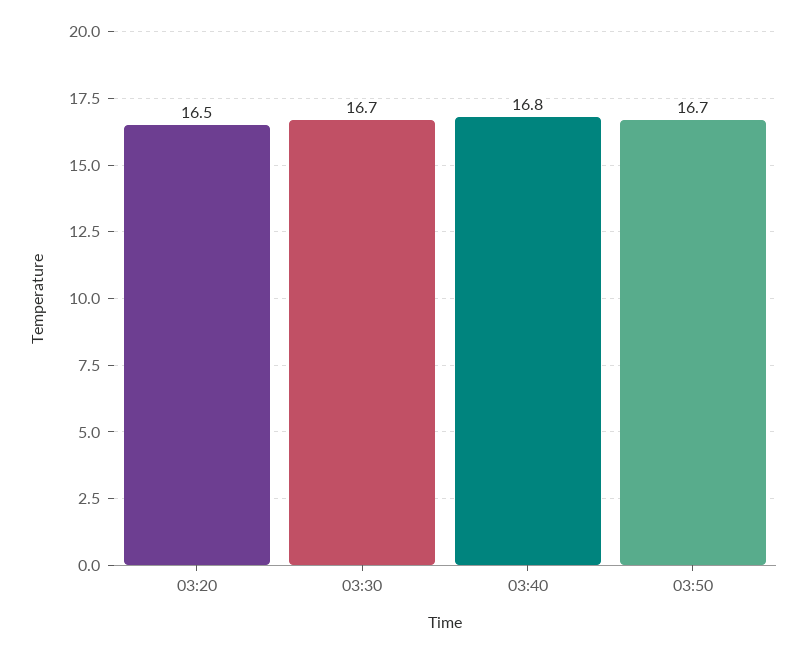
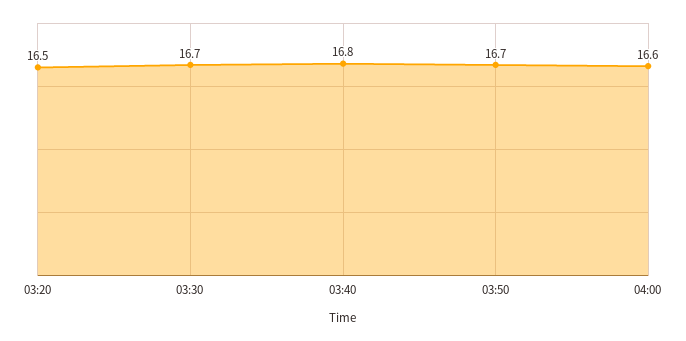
04:00: none -> 16.6

